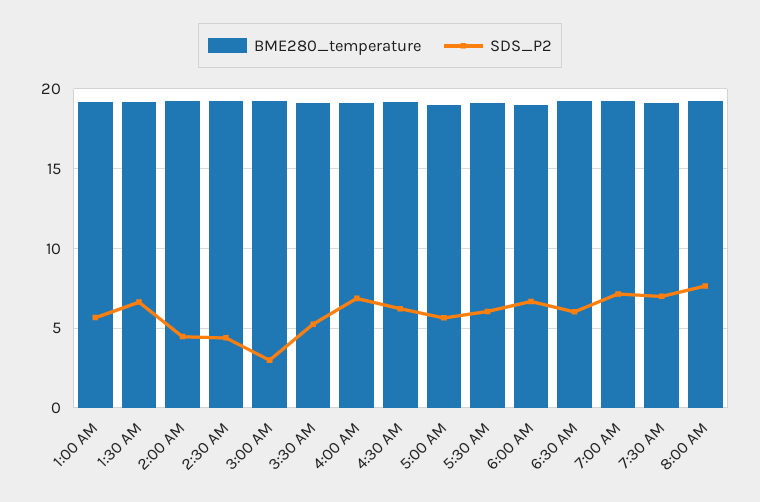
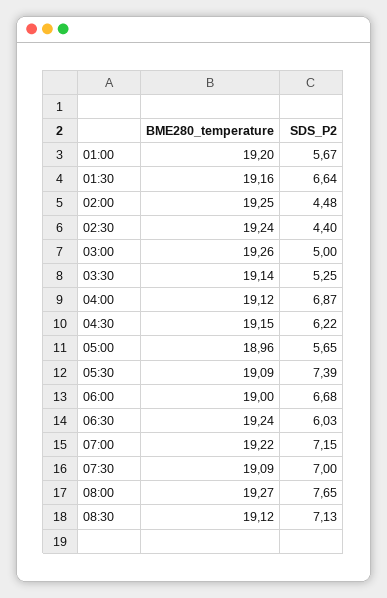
SDS_P2, 3:00 AM: 3 -> 5
SDS_P2, 5:30 AM: 6 -> 7.39
BME280_temperature, 08:30: none -> 19.12
SDS_P2, 08:30: none -> 7.13

